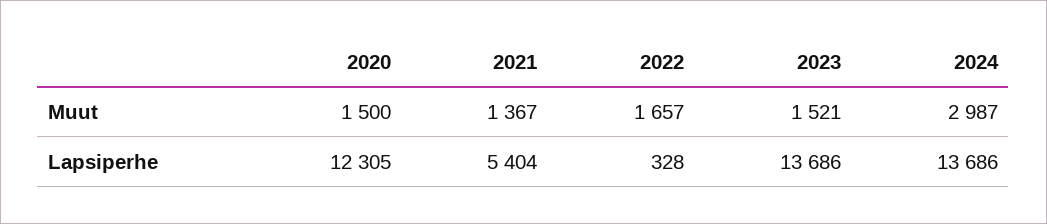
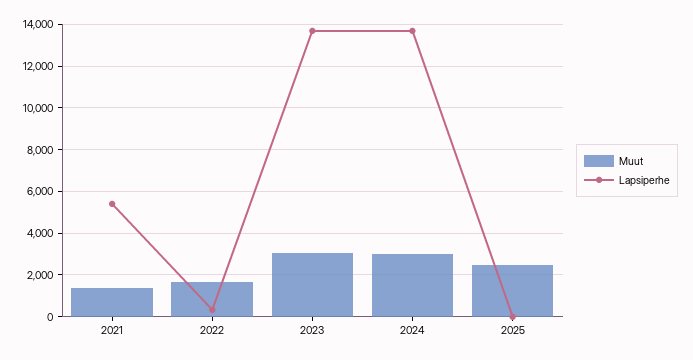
Muut, 2020: 1500 -> none
Muut, 2023: 1521 -> 3000
Lapsiperhe, 2020: 12305 -> none
Muut, 2025: none -> 2500
Lapsiperhe, 2025: none -> 0

